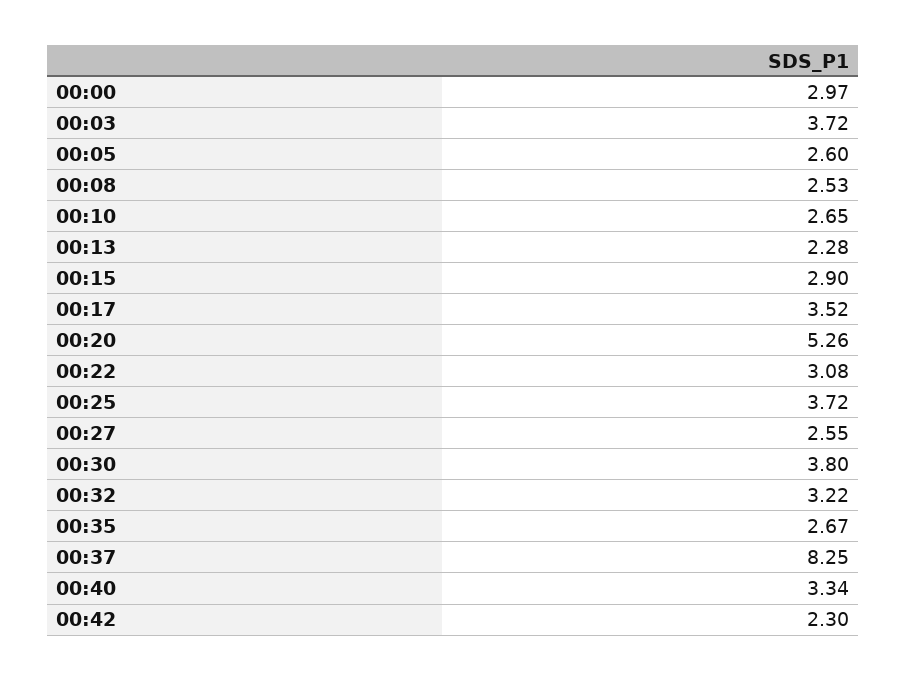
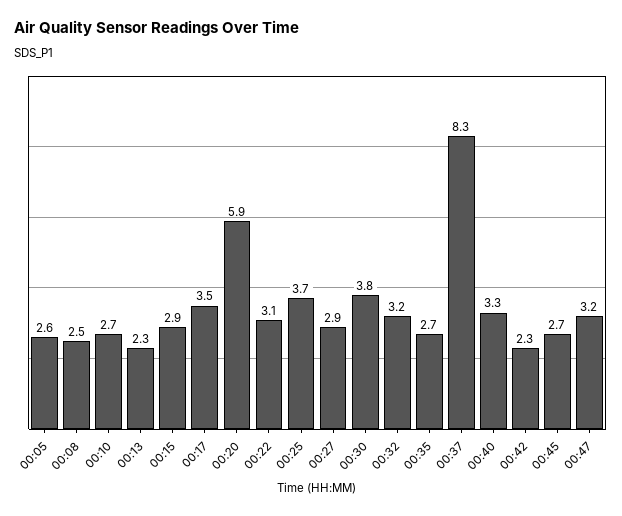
00:00: 2.97 -> none
00:03: 3.72 -> none
00:20: 5.26 -> 5.9
00:27: 2.55 -> 2.9
00:45: none -> 2.7
00:47: none -> 3.2

